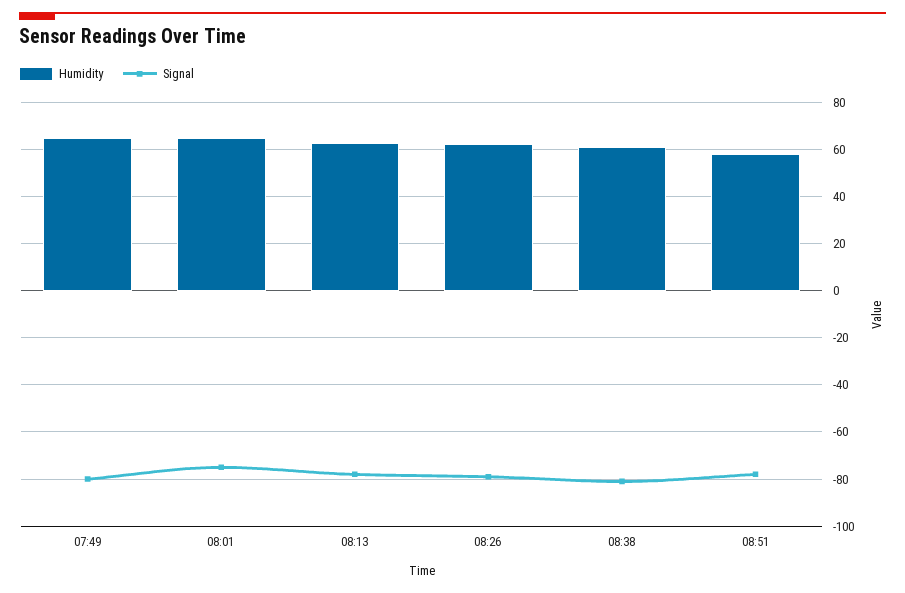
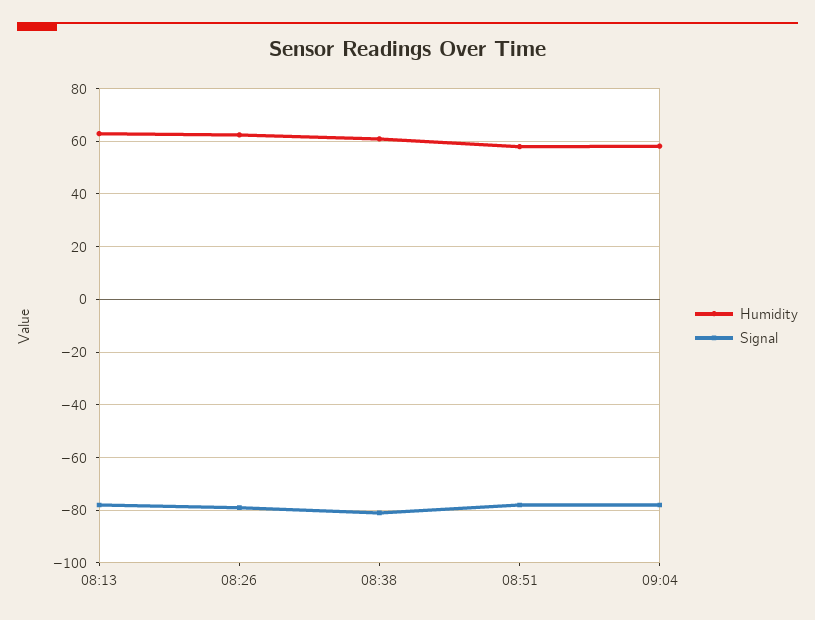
Humidity, 07:49: 65 -> none
Signal, 07:49: -80 -> none
Humidity, 08:01: 65 -> none
Signal, 08:01: -75 -> none
Humidity, 09:04: none -> 57.5
Signal, 09:04: none -> -77.5

